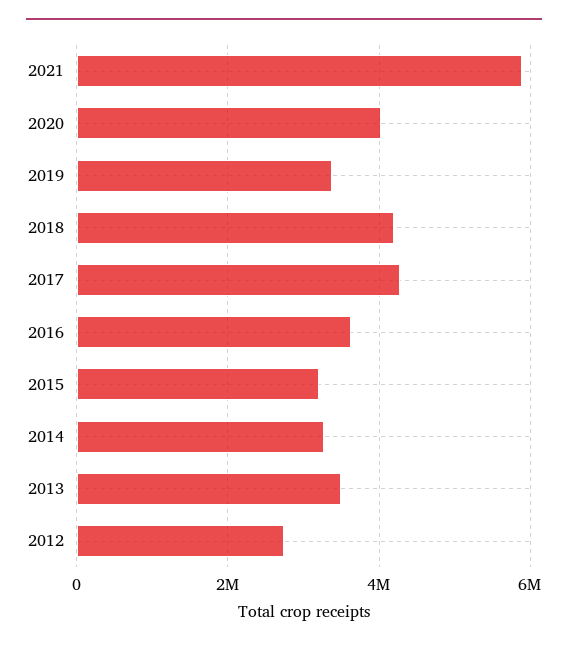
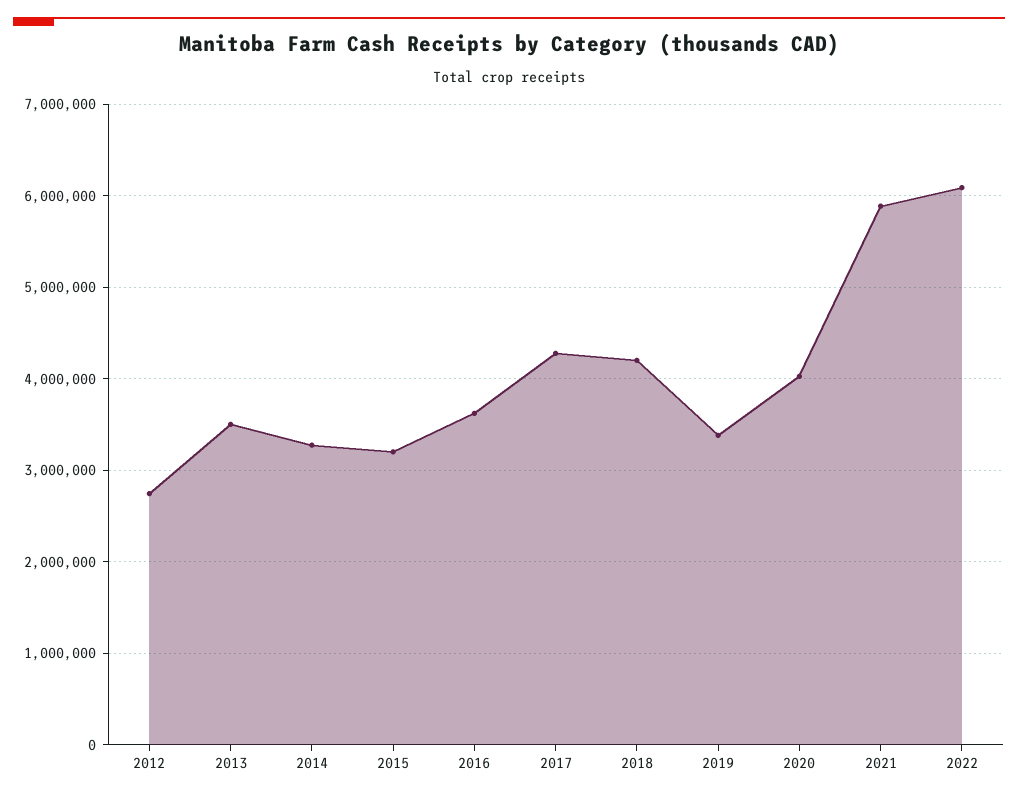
2022: none -> 6100000

